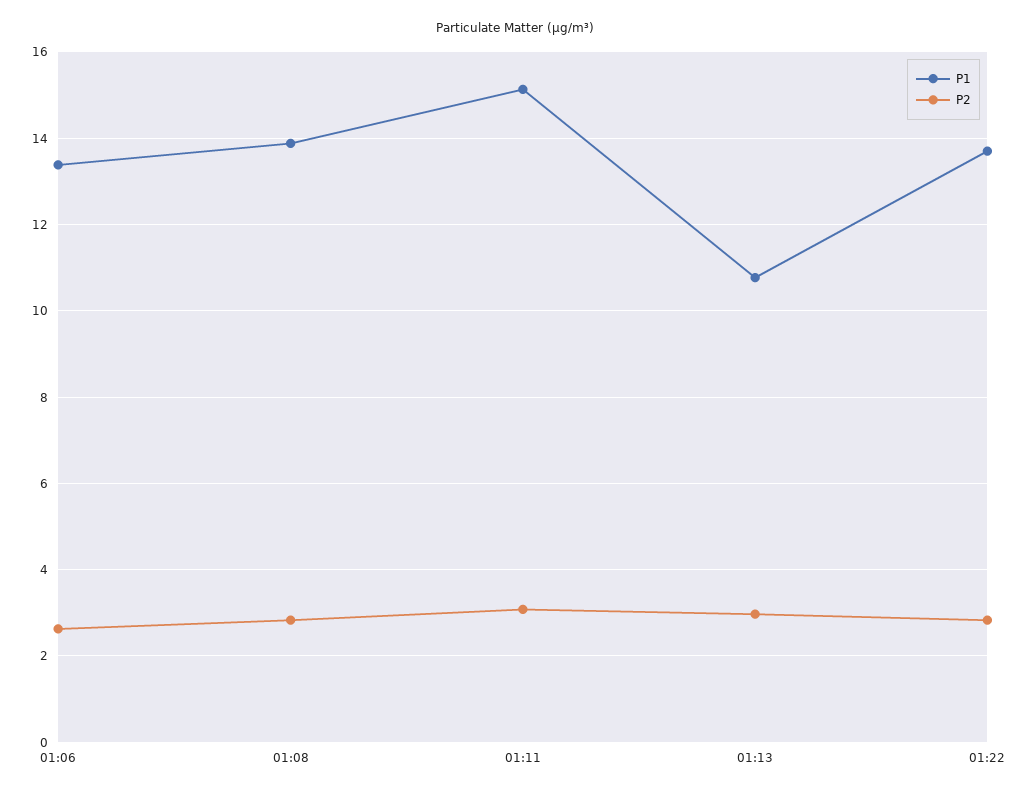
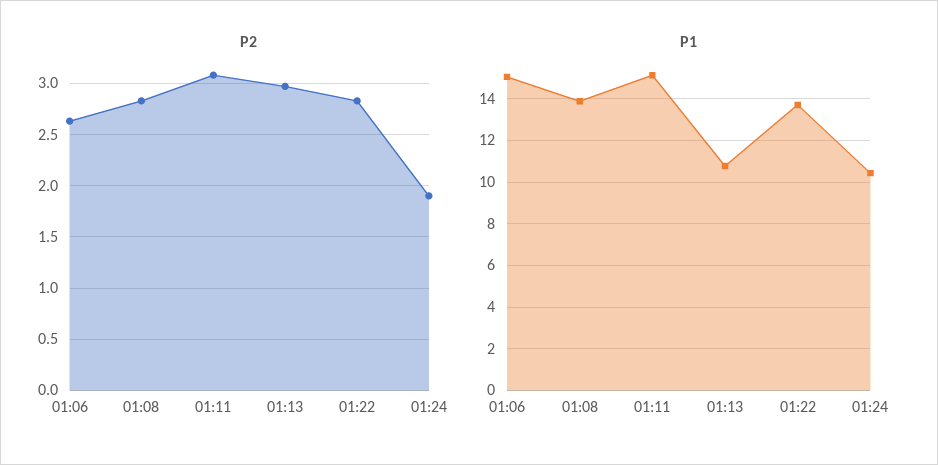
P1, 01:06: 13.4 -> 15
P2, 01:24: none -> 1.9
P1, 01:24: none -> 10.5

